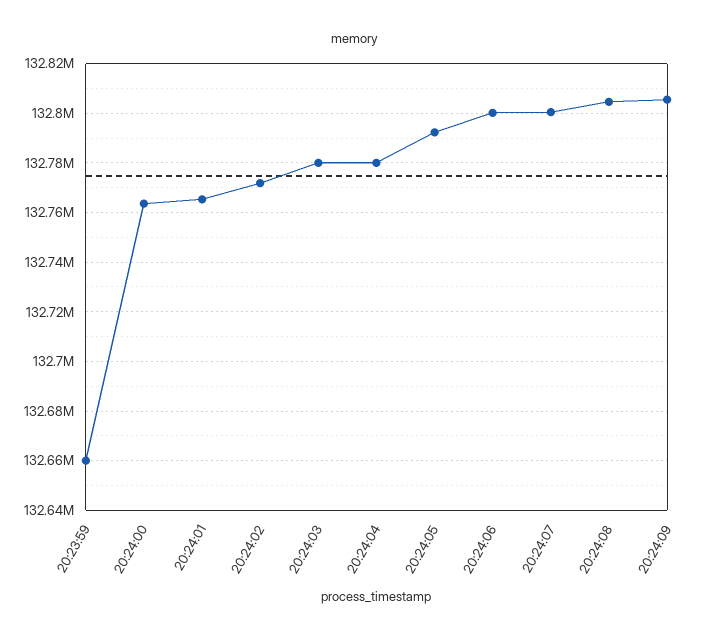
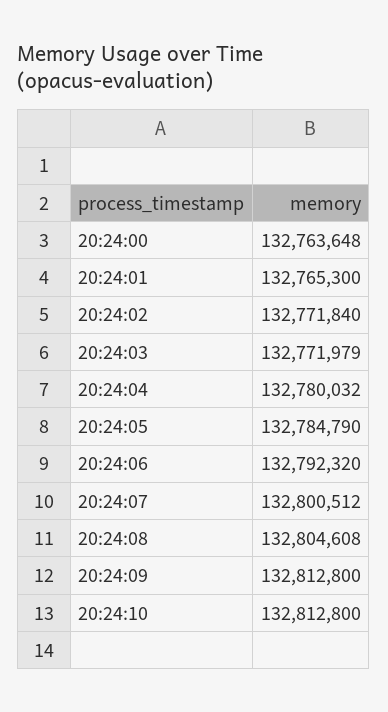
20:23:59: 132660000 -> none
20:24:03: 132780000 -> 132771979
20:24:05: 132792500 -> 132784790
20:24:06: 132800000 -> 132792320
20:24:09: 132805000 -> 132812800
20:24:10: none -> 132812800

